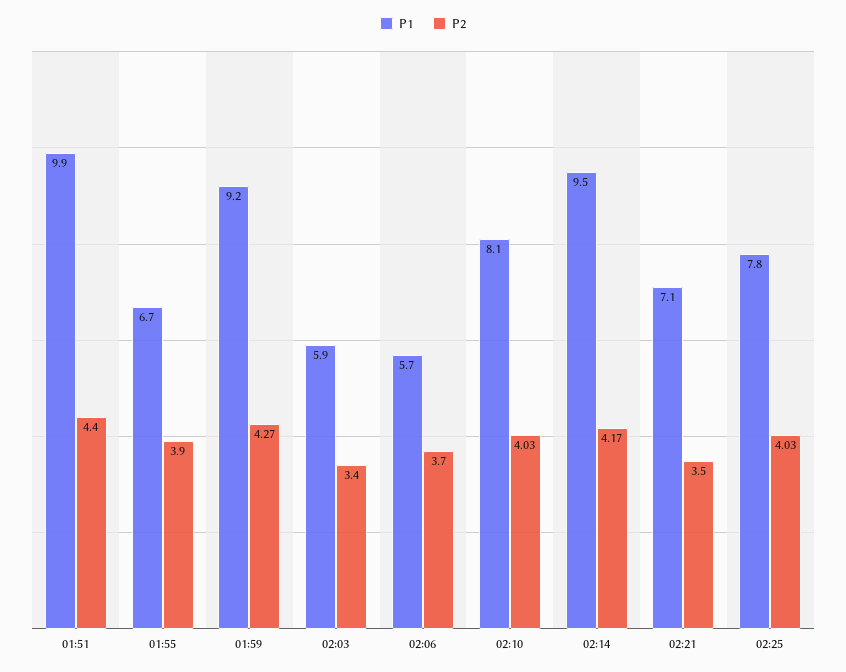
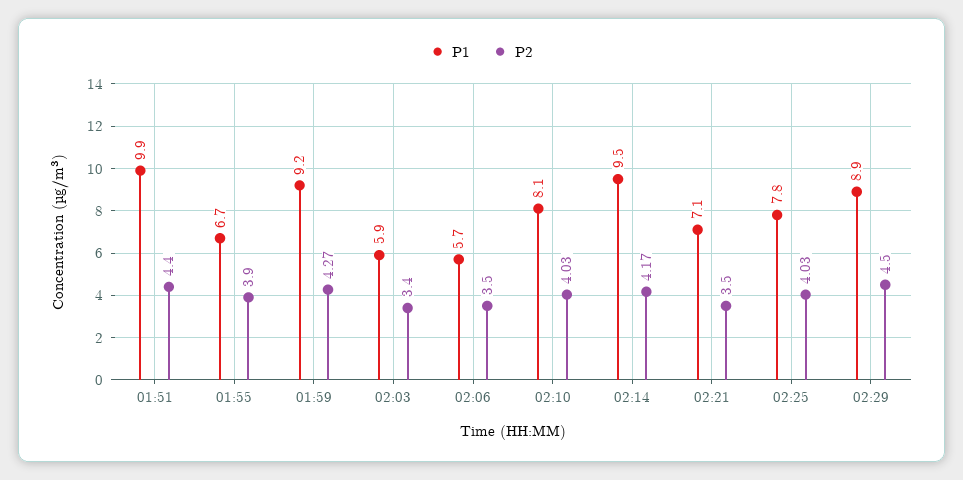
P2, 02:06: 3.7 -> 3.5
P1, 02:29: none -> 8.9
P2, 02:29: none -> 4.5

